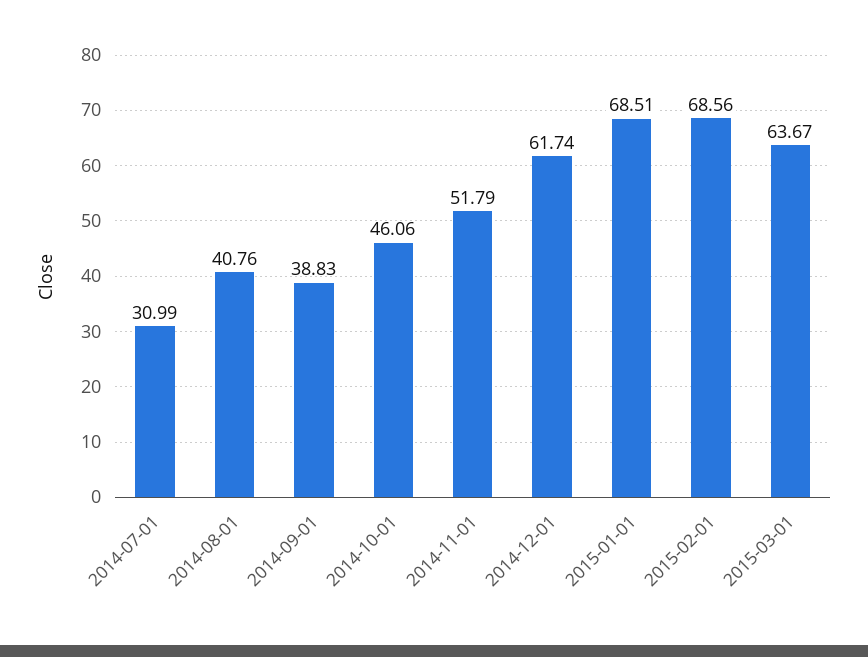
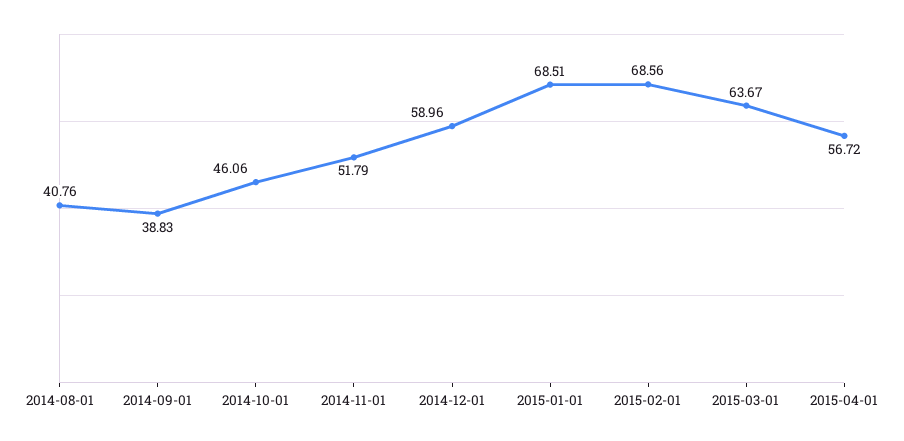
2014-07-01: 30.99 -> none
2014-12-01: 61.74 -> 58.96
2015-04-01: none -> 56.72

